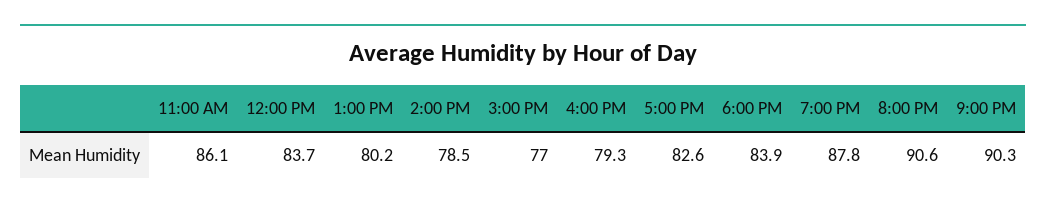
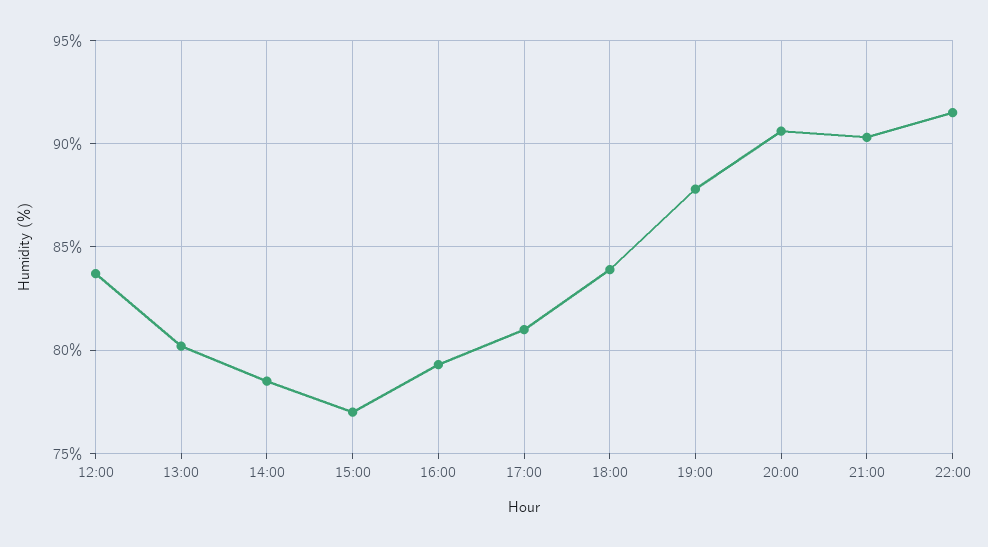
11:00 AM: 86.1 -> none
5:00 PM: 82.6 -> 81
22:00: none -> 91.5

